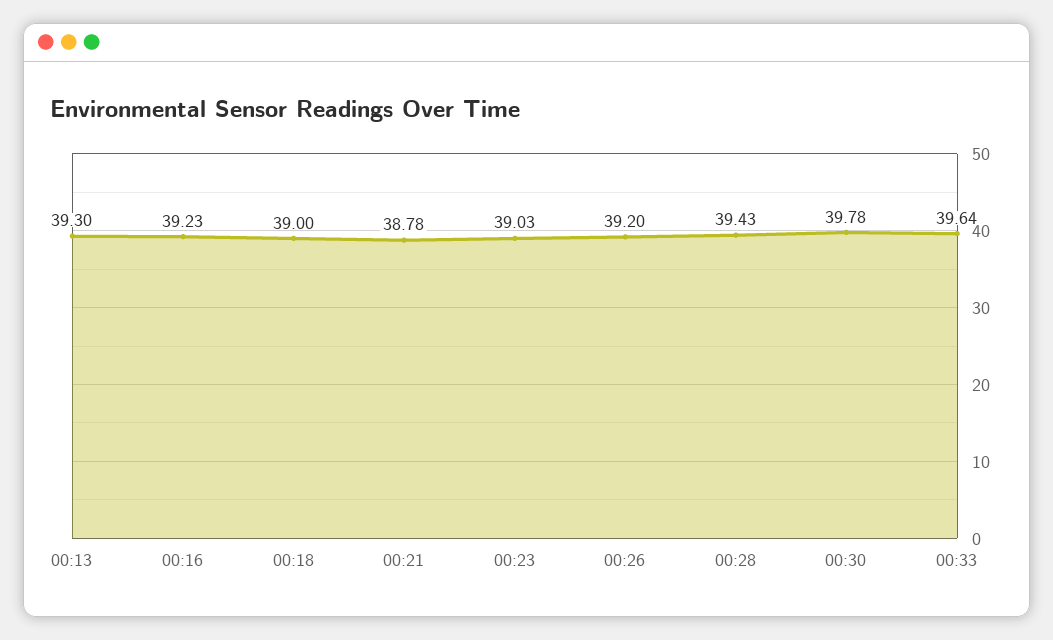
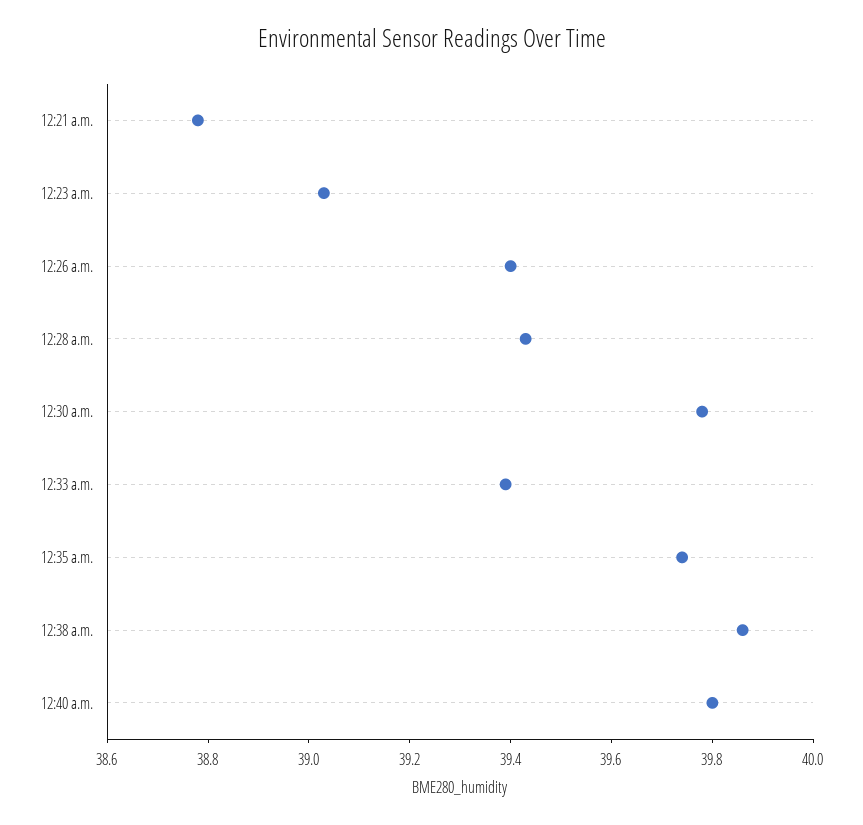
00:13: 39.3 -> none
00:16: 39.23 -> none
00:18: 39 -> none
00:26: 39.2 -> 39.4
00:33: 39.64 -> 39.4
12:35 a.m.: none -> 39.75
12:38 a.m.: none -> 39.85
12:40 a.m.: none -> 39.8

